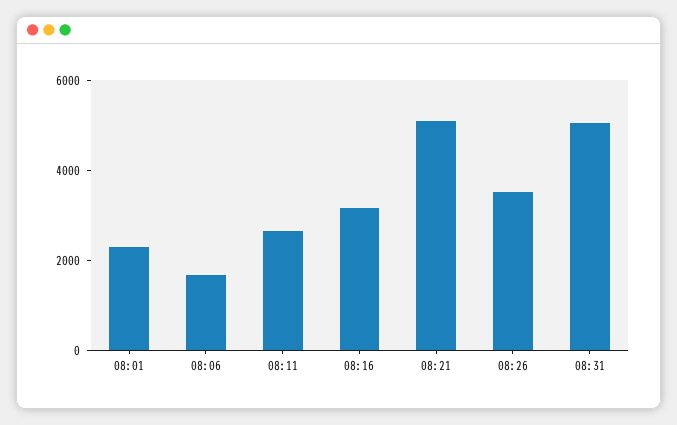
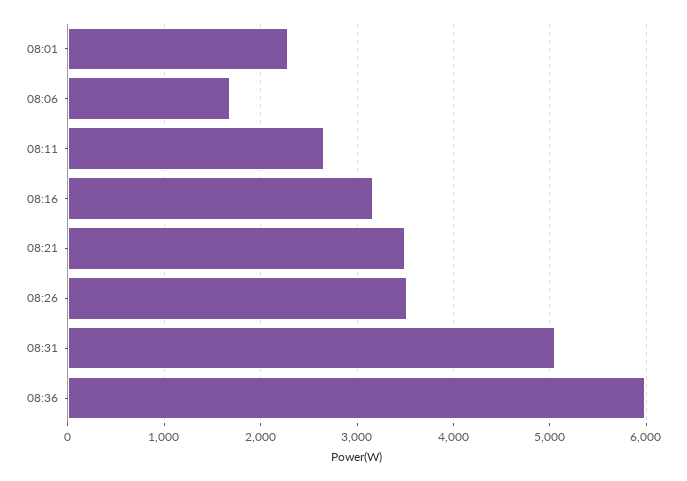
08:21: 5000 -> 3500
08:36: none -> 6000

